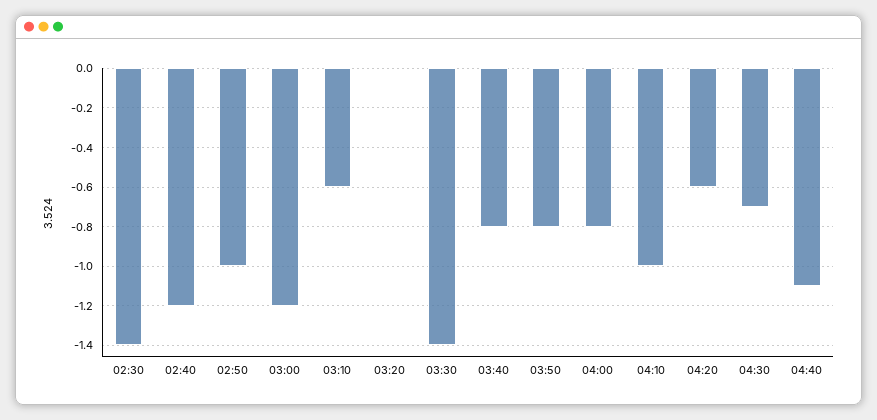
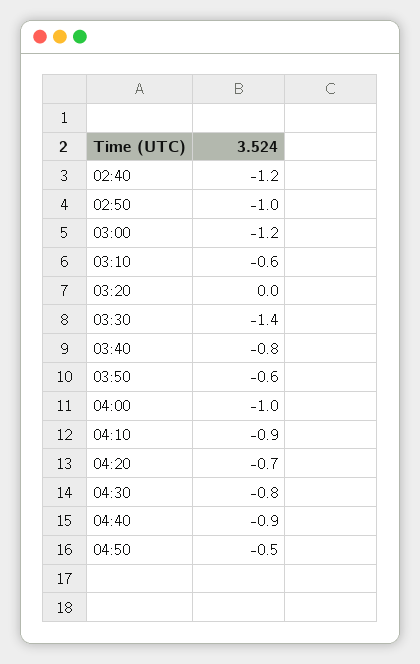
02:30: -1.4 -> none
03:50: -0.8 -> -0.6
04:00: -0.8 -> -1
04:10: -1 -> -0.9
04:20: -0.6 -> -0.7
04:30: -0.7 -> -0.8
04:40: -1.1 -> -0.9
04:50: none -> -0.5

